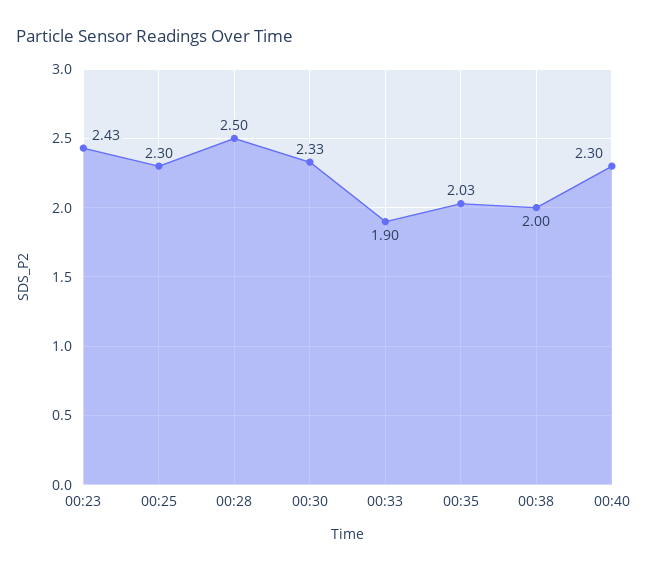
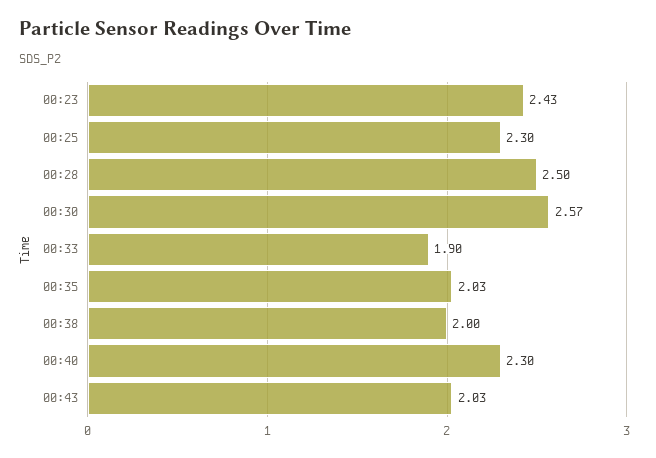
00:30: 2.33 -> 2.57
00:43: none -> 2.03

